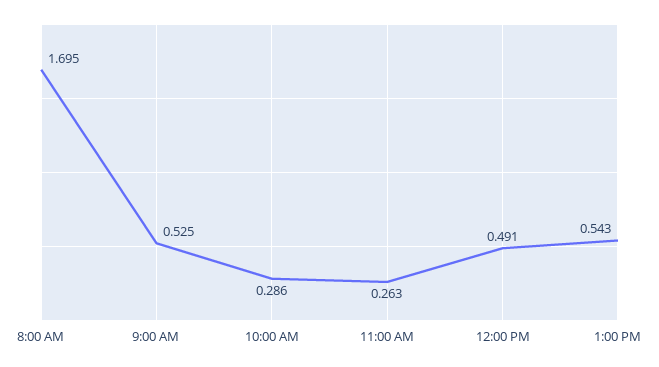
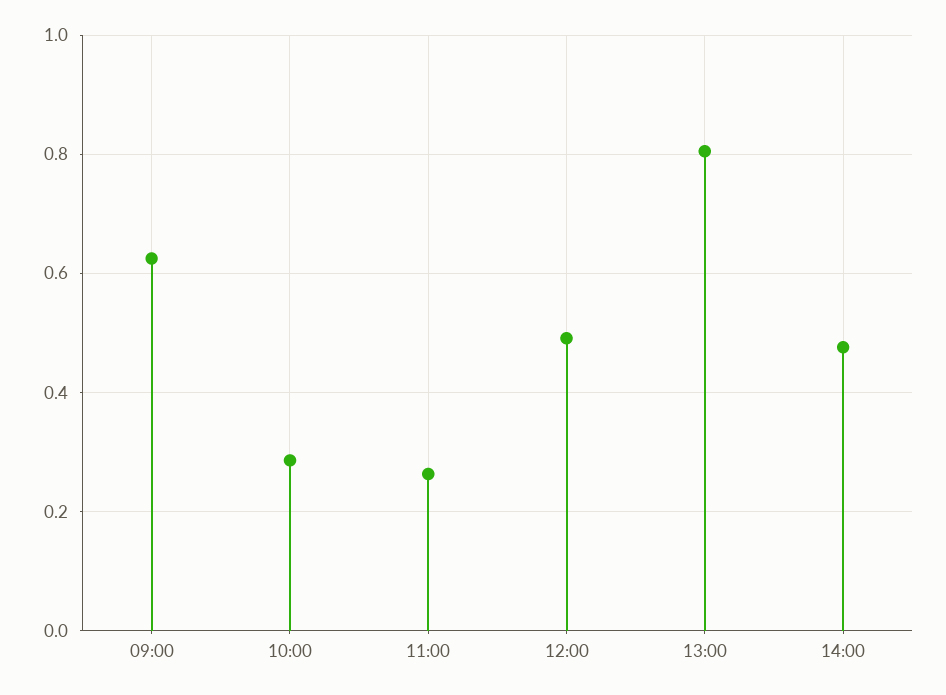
8:00 AM: 1.695 -> none
9:00 AM: 0.525 -> 0.62
1:00 PM: 0.543 -> 0.8
14:00: none -> 0.48

